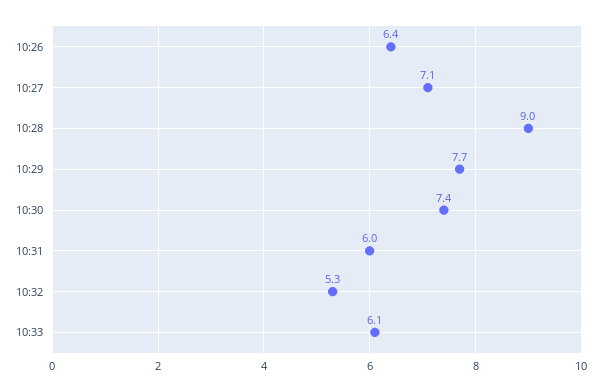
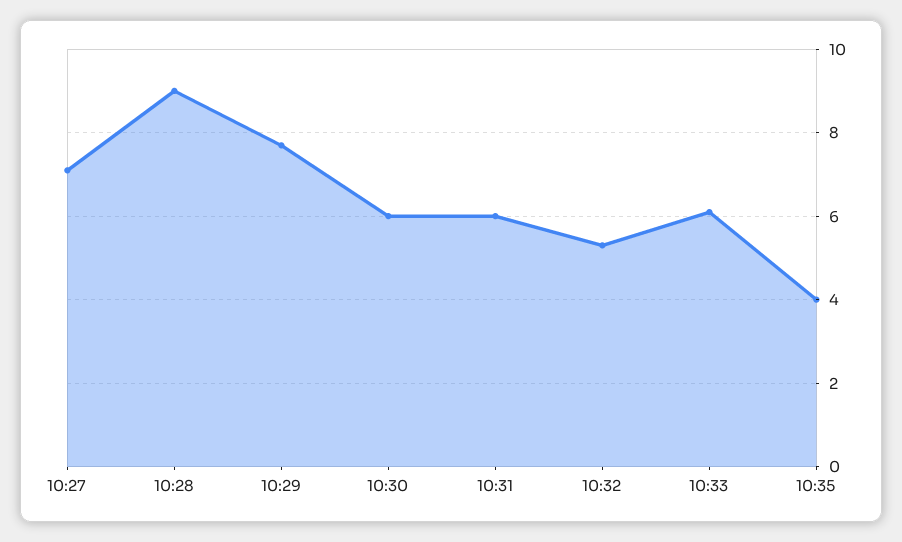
10:26: 6.4 -> none
10:30: 7.4 -> 6
10:35: none -> 4

